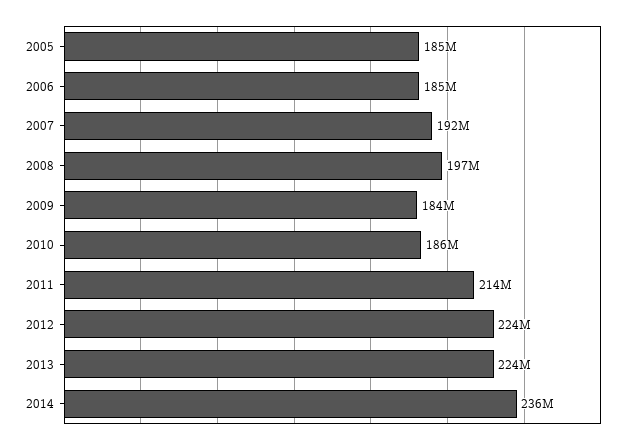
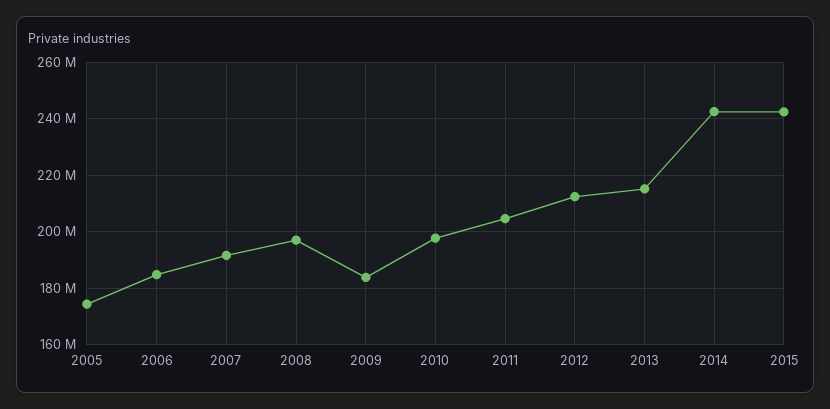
2005: 185000000 -> 175000000
2010: 186000000 -> 197500000
2011: 214000000 -> 205000000
2012: 224000000 -> 212500000
2013: 224000000 -> 215000000
2014: 236000000 -> 242500000
2015: none -> 242500000

